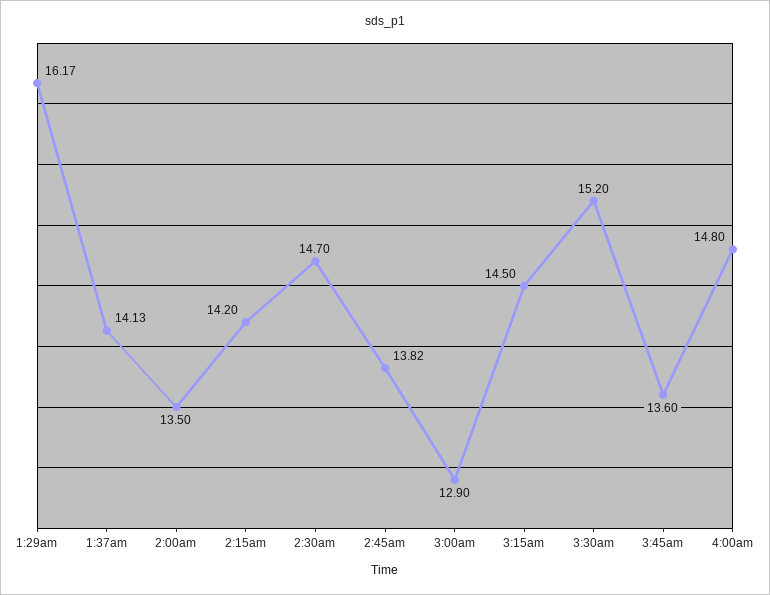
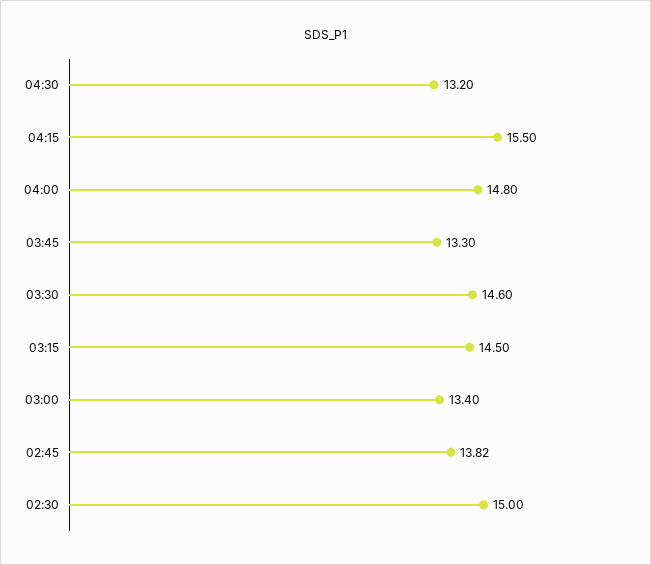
1:29am: 16.17 -> none
1:37am: 14.13 -> none
2:00am: 13.5 -> none
2:15am: 14.2 -> none
2:30am: 14.7 -> 15
3:00am: 12.9 -> 13.4
3:30am: 15.2 -> 14.6
3:45am: 13.6 -> 13.3
04:30: none -> 13.2
04:15: none -> 15.5

